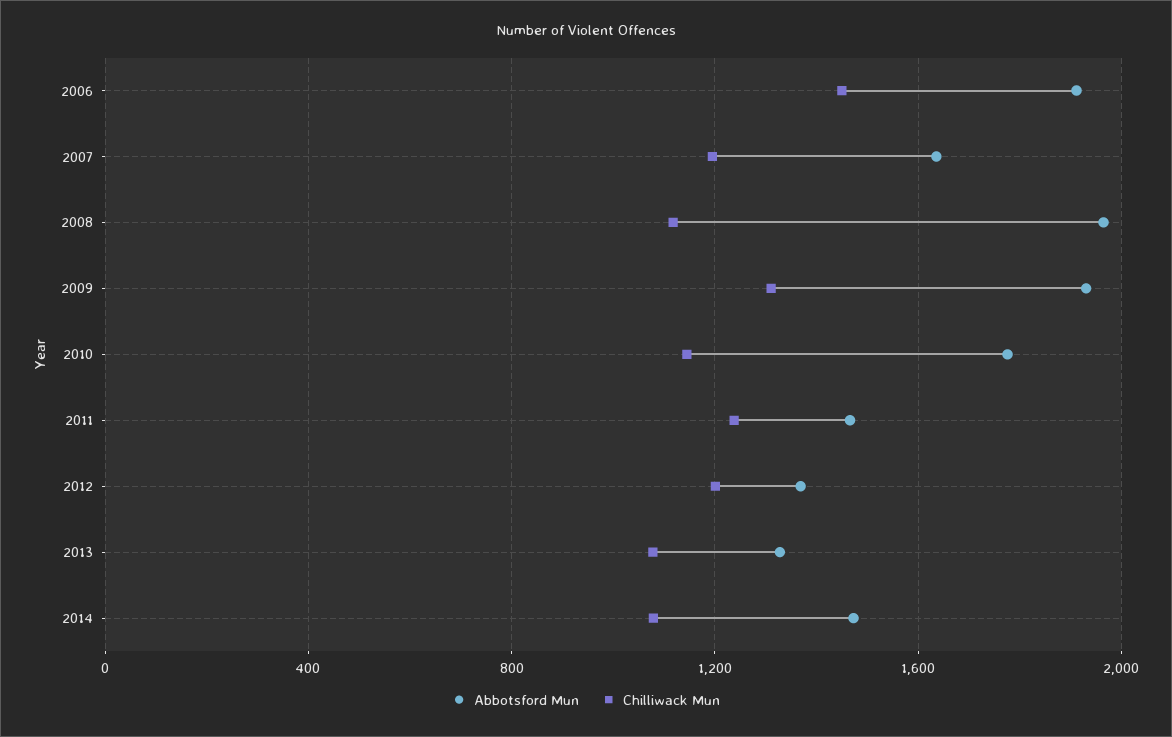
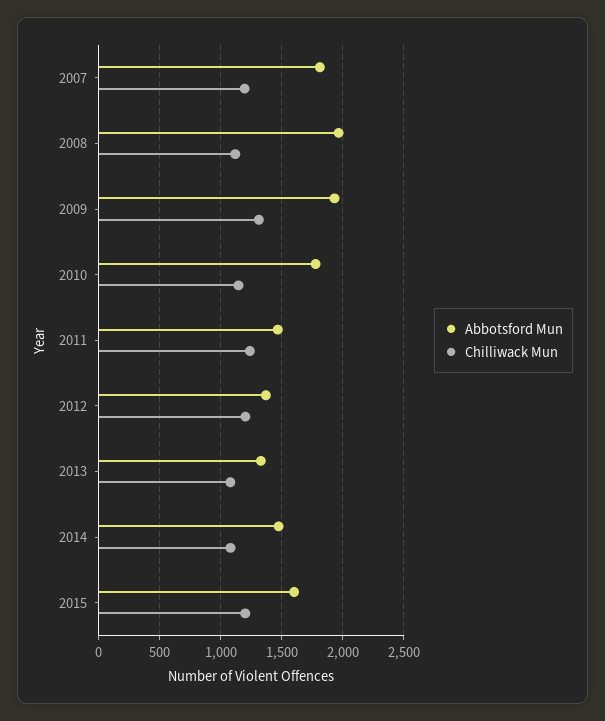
Abbotsford Mun, 2006: 1900 -> none
Chilliwack Mun, 2006: 1450 -> none
Abbotsford Mun, 2007: 1650 -> 1800
Abbotsford Mun, 2015: none -> 1600
Chilliwack Mun, 2015: none -> 1200

